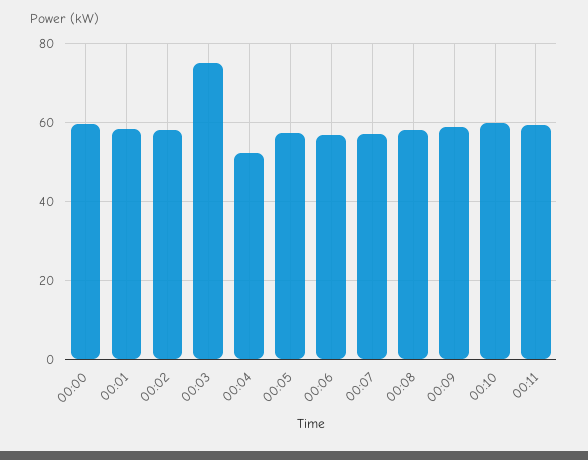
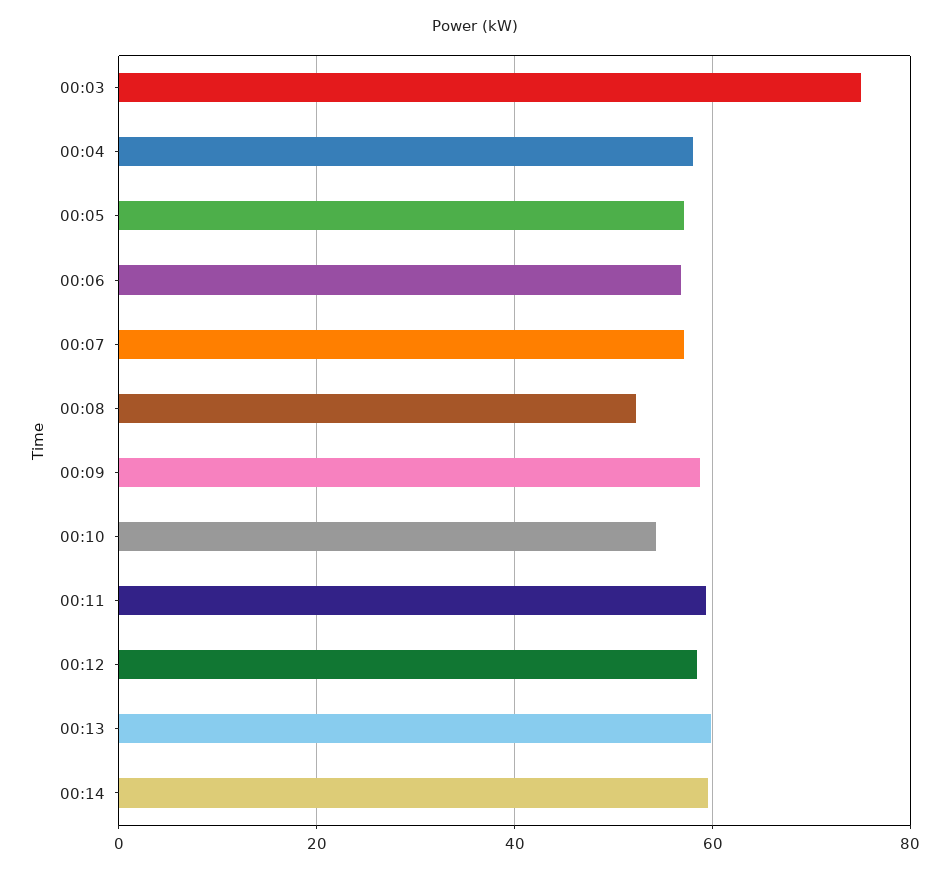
00:00: 60 -> none
00:01: 58 -> none
00:02: 58 -> none
00:04: 52 -> 58
00:08: 58 -> 52
00:10: 60 -> 54
00:12: none -> 58
00:13: none -> 60
00:14: none -> 60

